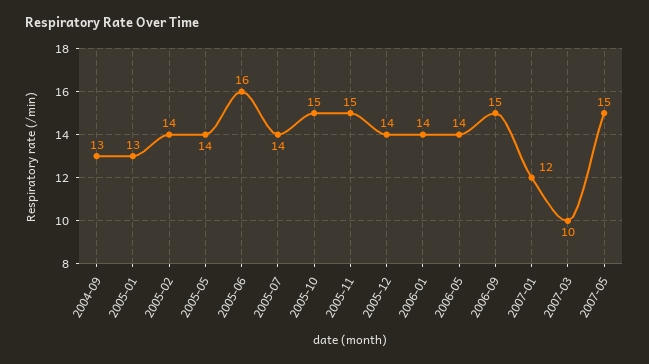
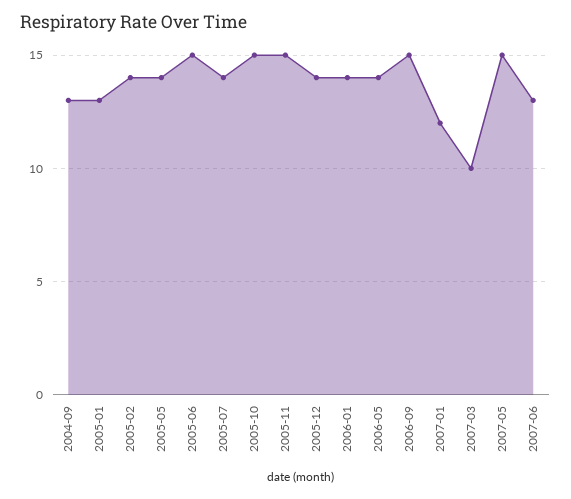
2005-06: 16 -> 15
2007-06: none -> 13

